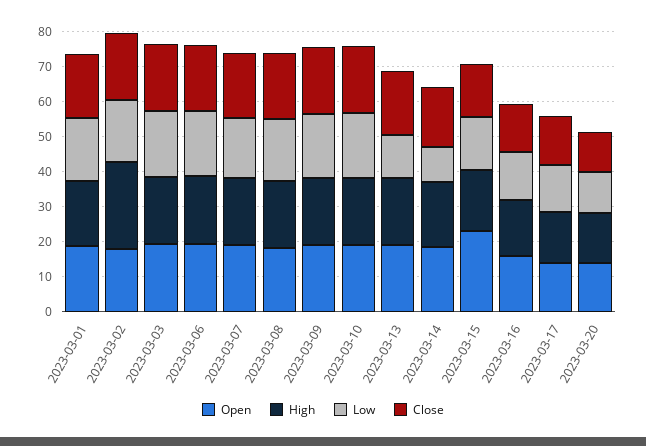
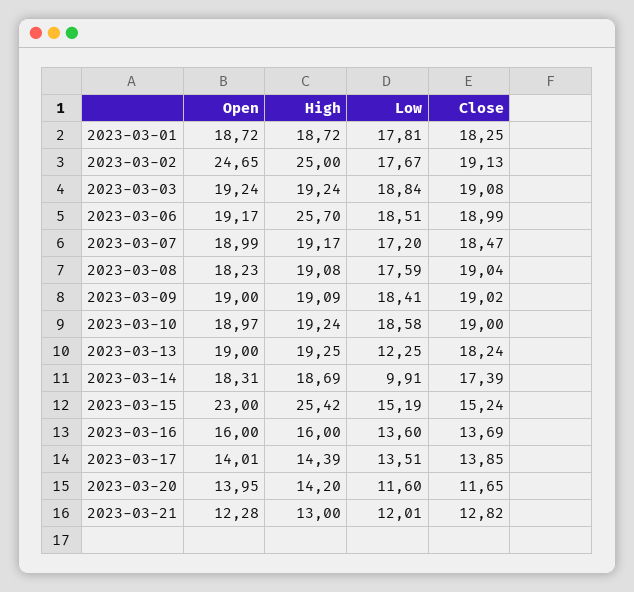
Open, 2023-03-02: 17.5 -> 24.65
High, 2023-03-06: 20 -> 25.7
High, 2023-03-15: 17.5 -> 25.42
Open, 2023-03-21: none -> 12.28
High, 2023-03-21: none -> 13
Low, 2023-03-21: none -> 12.01
Close, 2023-03-21: none -> 12.82

